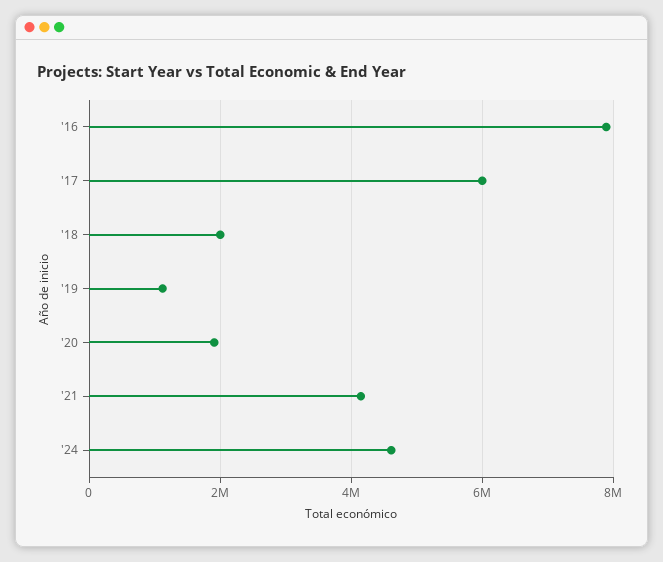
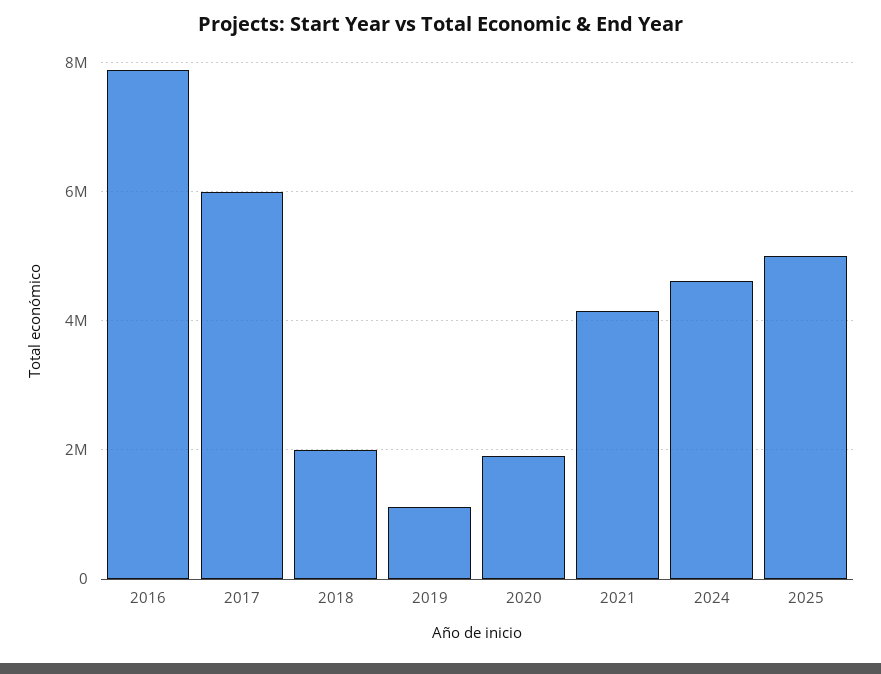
2025: none -> 5000000

